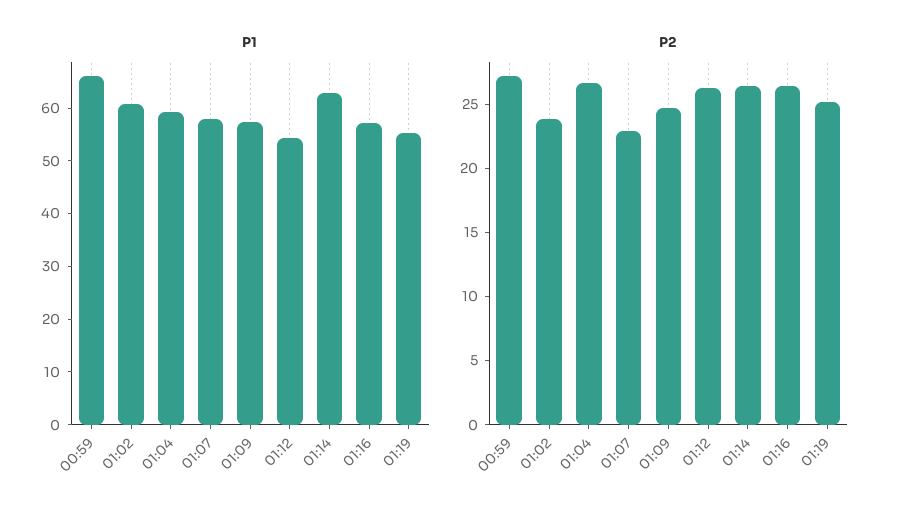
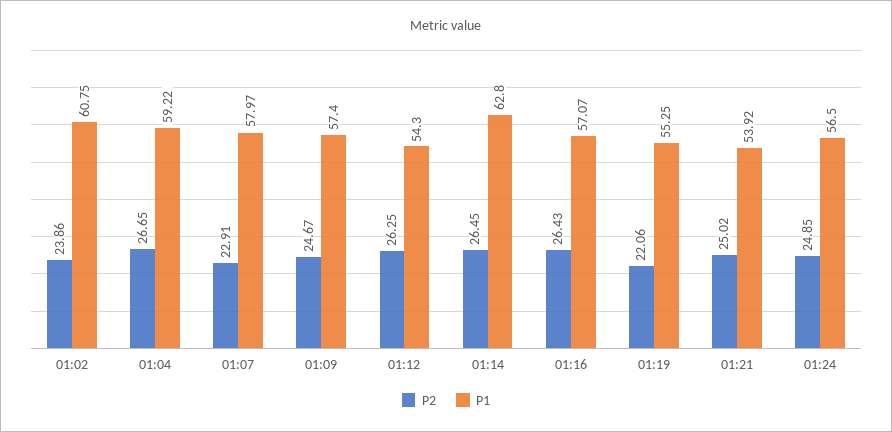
P1, 00:59: 66 -> none
P2, 00:59: 27 -> none
P2, 01:19: 25 -> 22.06
P2, 01:21: none -> 25.02
P1, 01:21: none -> 53.92
P2, 01:24: none -> 24.85
P1, 01:24: none -> 56.5

